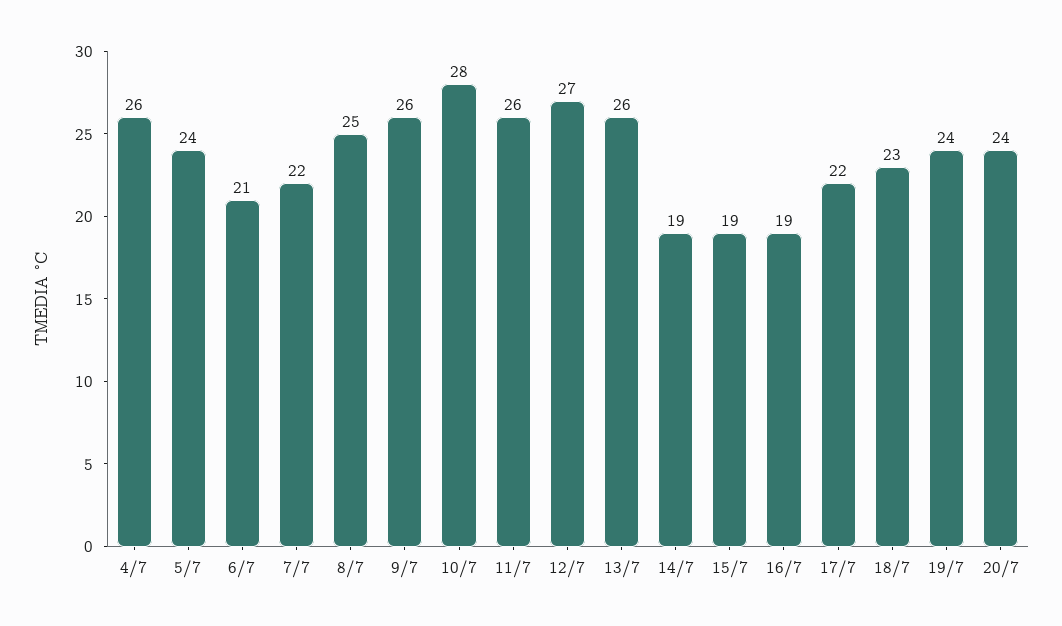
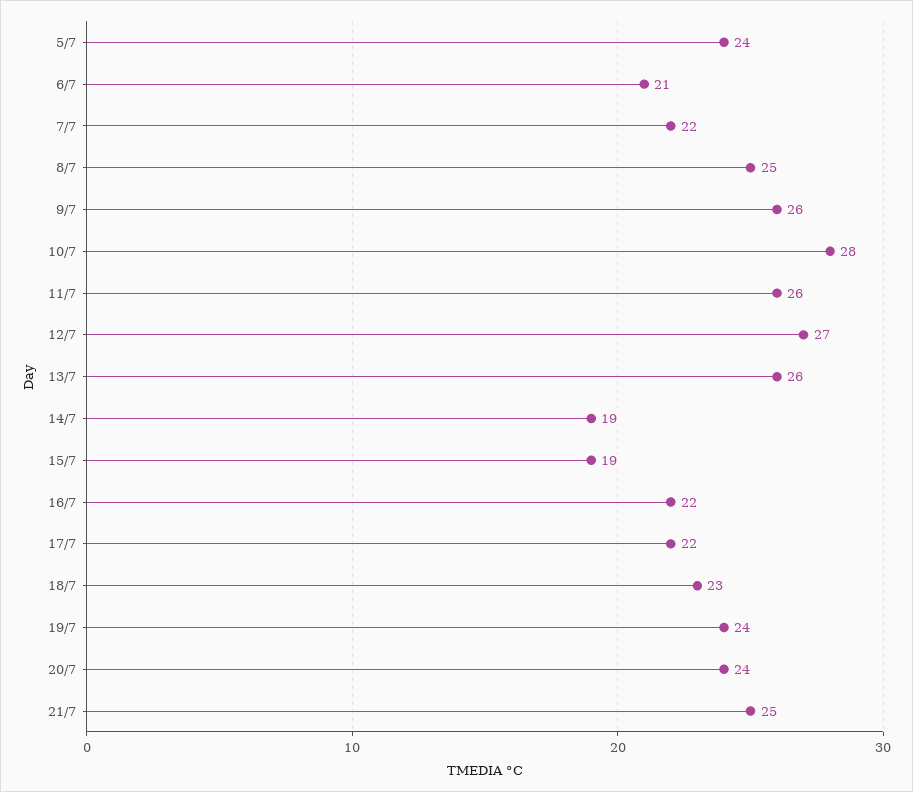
4/7: 26 -> none
16/7: 19 -> 22
21/7: none -> 25

